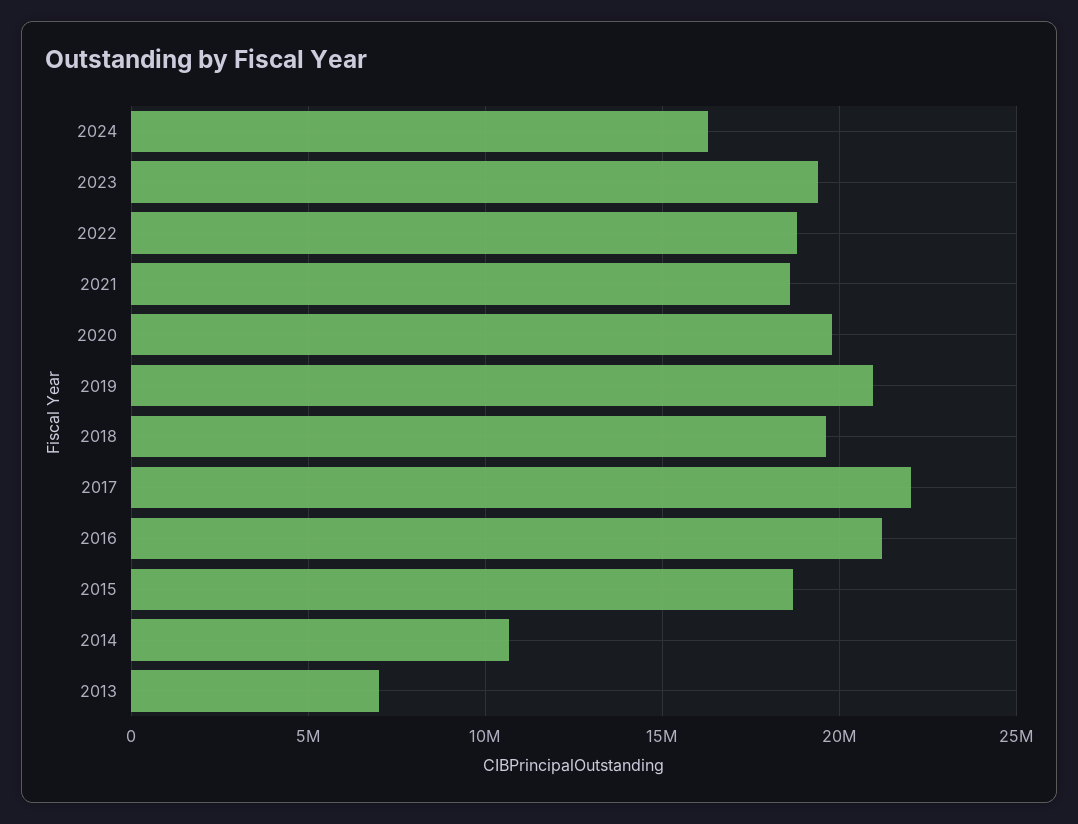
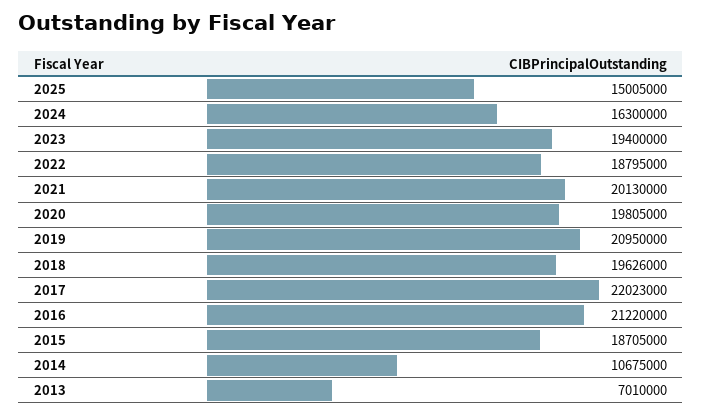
2021: 18500000 -> 20130000
2025: none -> 15005000

